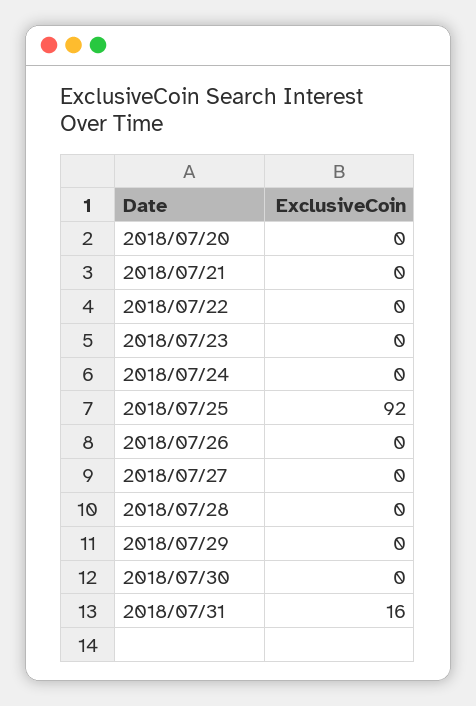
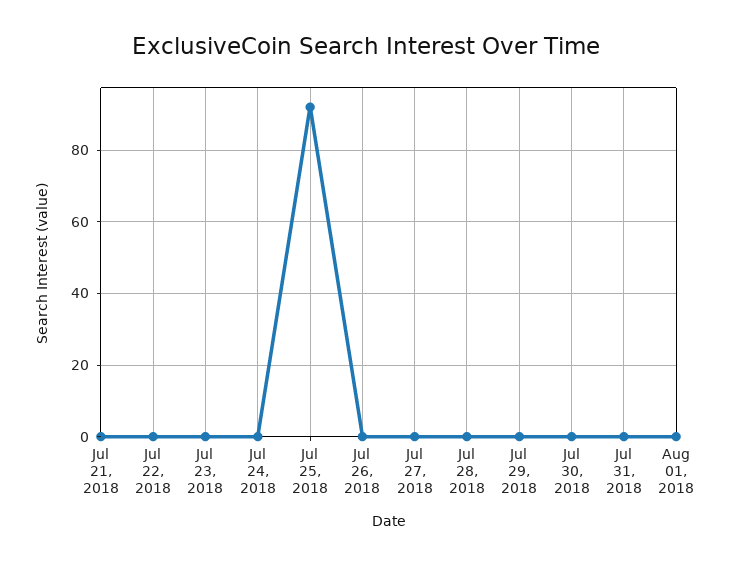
2018/07/20: 0 -> none
2018/07/31: 16 -> 0
Aug 01, 2018: none -> 0

